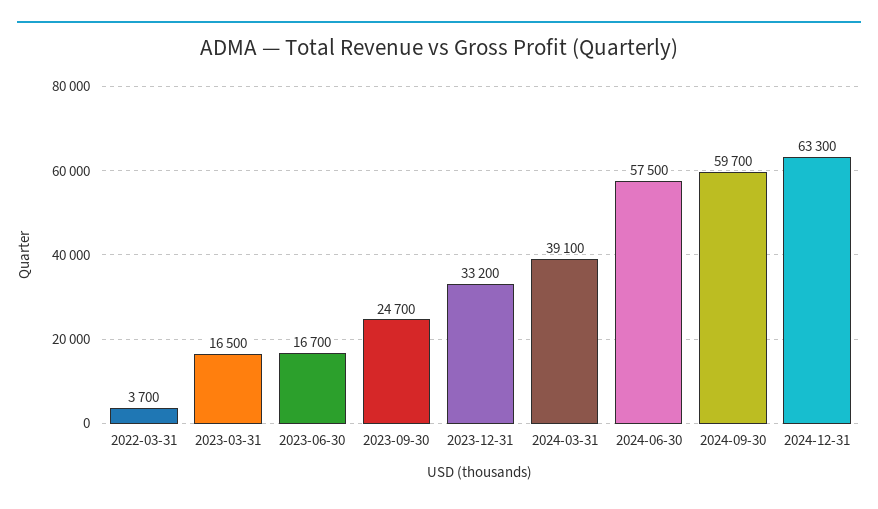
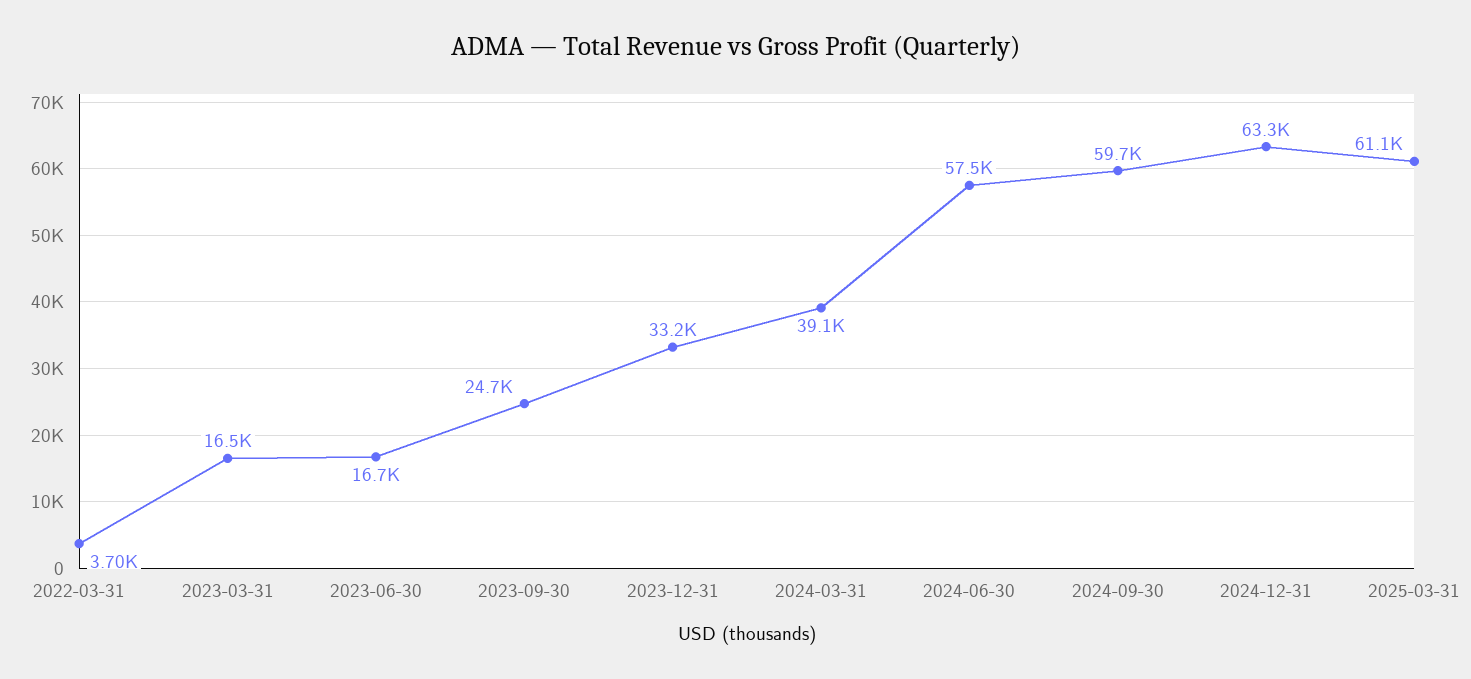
2025-03-31: none -> 61100

